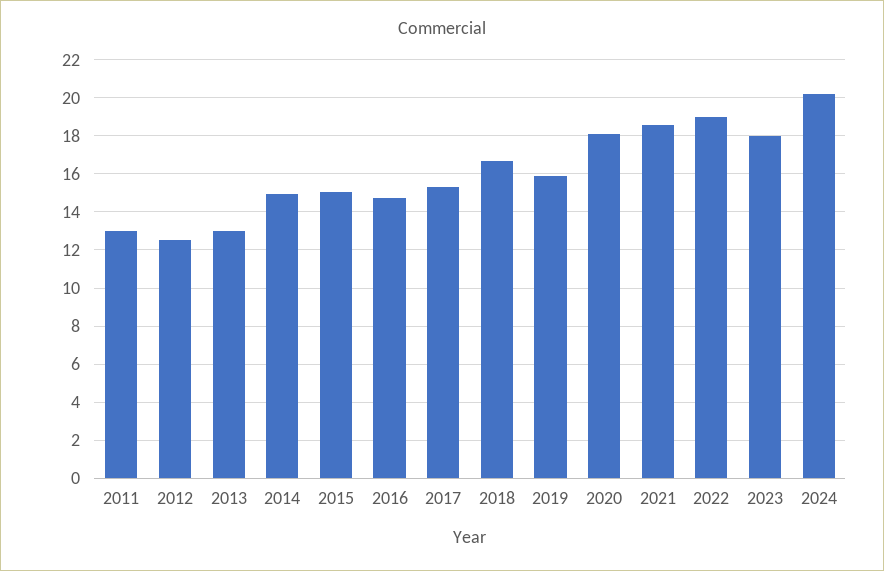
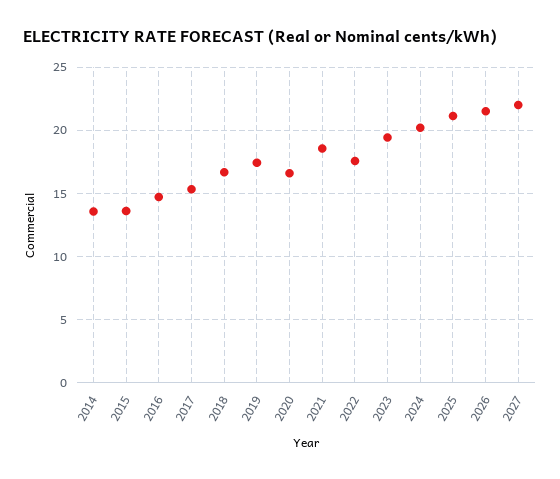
2011: 13 -> none
2012: 12.5 -> none
2013: 13 -> none
2014: 15 -> 13.5
2015: 15 -> 13.5
2019: 16 -> 17.5
2020: 18 -> 16.5
2022: 19 -> 17.5
2023: 18 -> 19.5
2025: none -> 21
2026: none -> 21.5
2027: none -> 22

